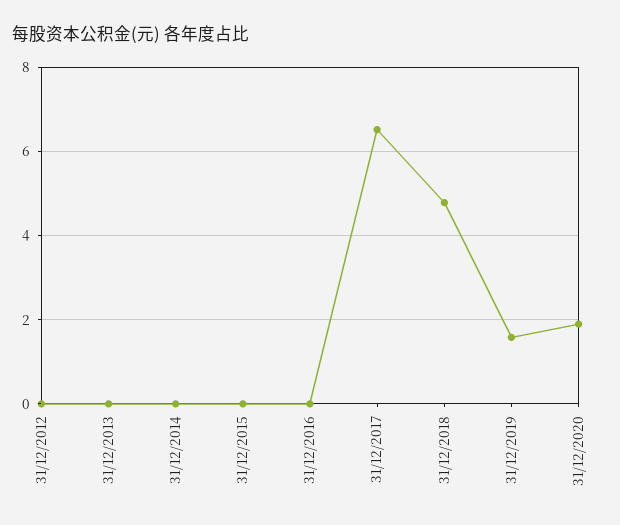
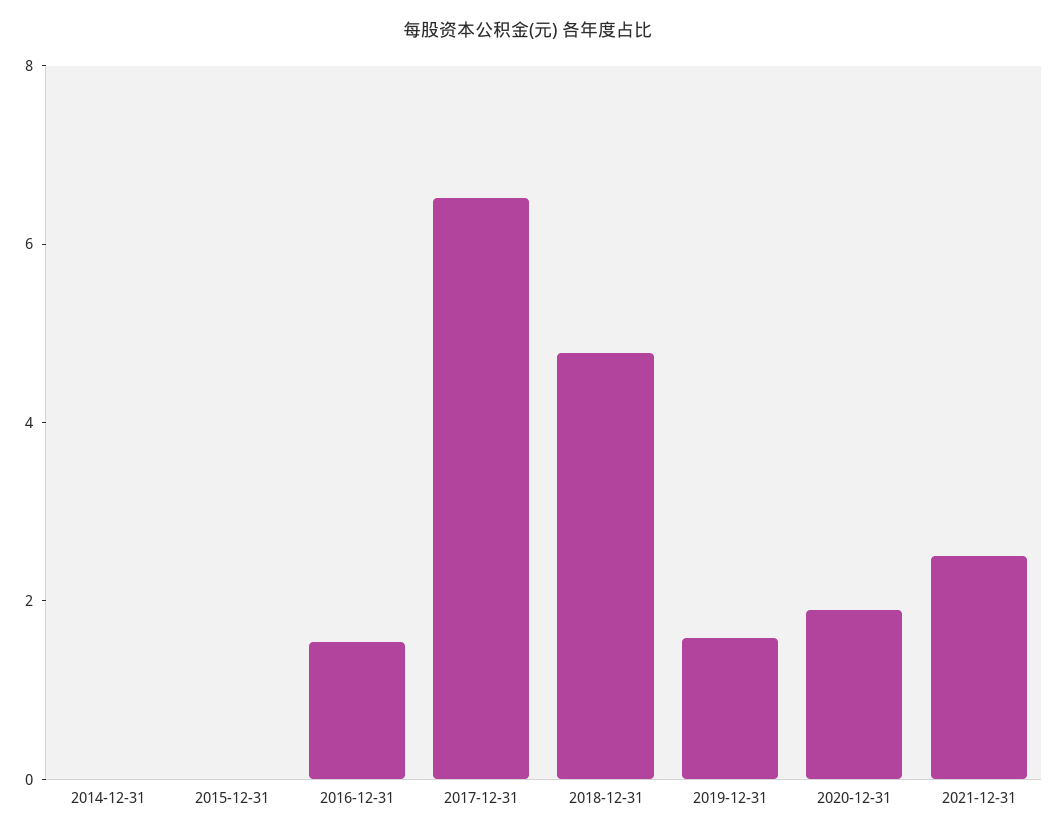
31/12/2012: 0 -> none
31/12/2013: 0 -> none
31/12/2016: 0 -> 1.5
2021-12-31: none -> 2.5

